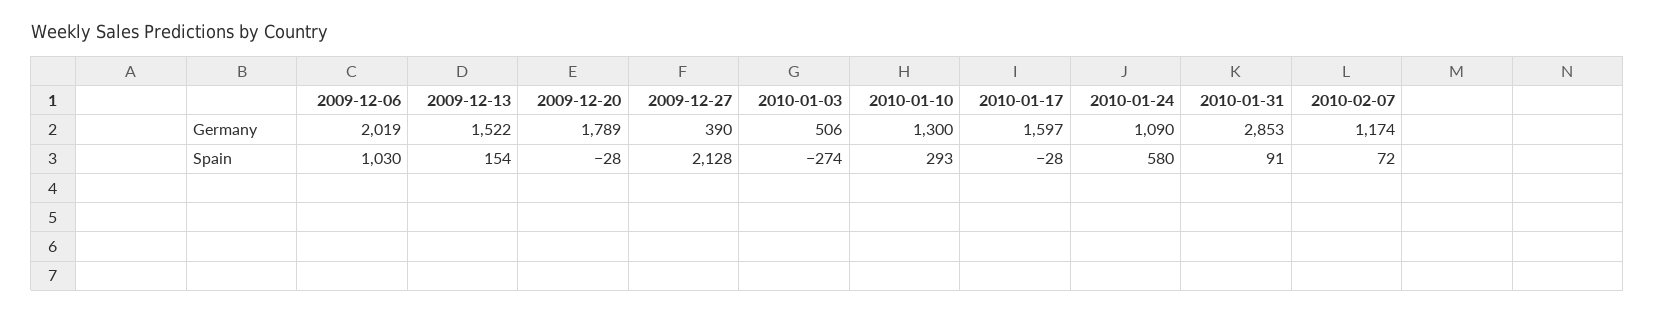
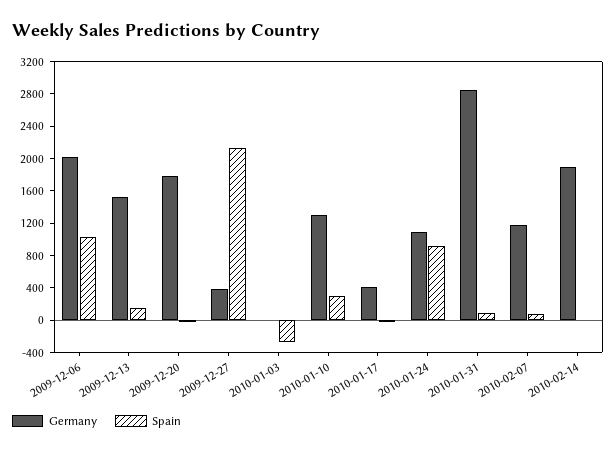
Germany, 2010-01-03: 506 -> 0
Germany, 2010-01-17: 1597 -> 400
Spain, 2010-01-24: 580 -> 900
Germany, 2010-02-14: none -> 1900
Spain, 2010-02-14: none -> 0

